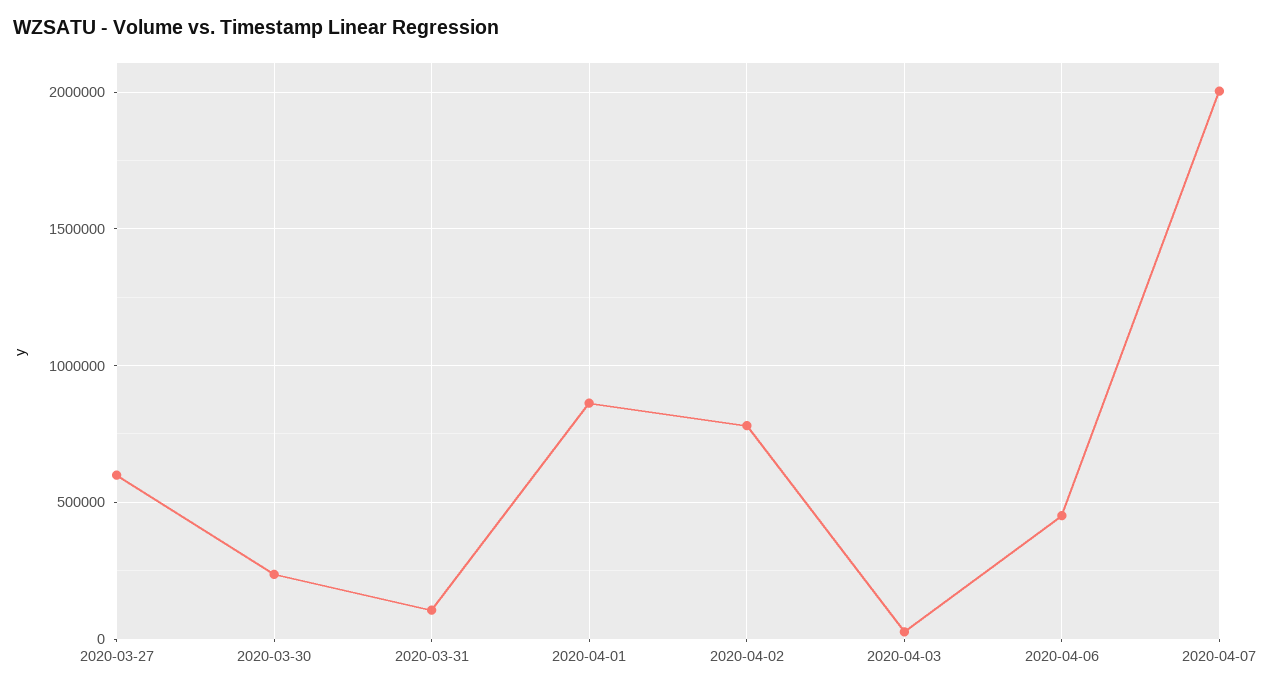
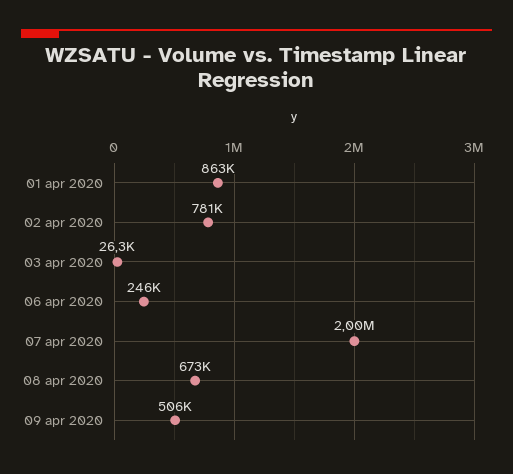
2020-03-27: 600000 -> none
2020-03-30: 250000 -> none
2020-03-31: 100000 -> none
2020-04-06: 450000 -> 246000
08 apr 2020: none -> 673000
09 apr 2020: none -> 506000

